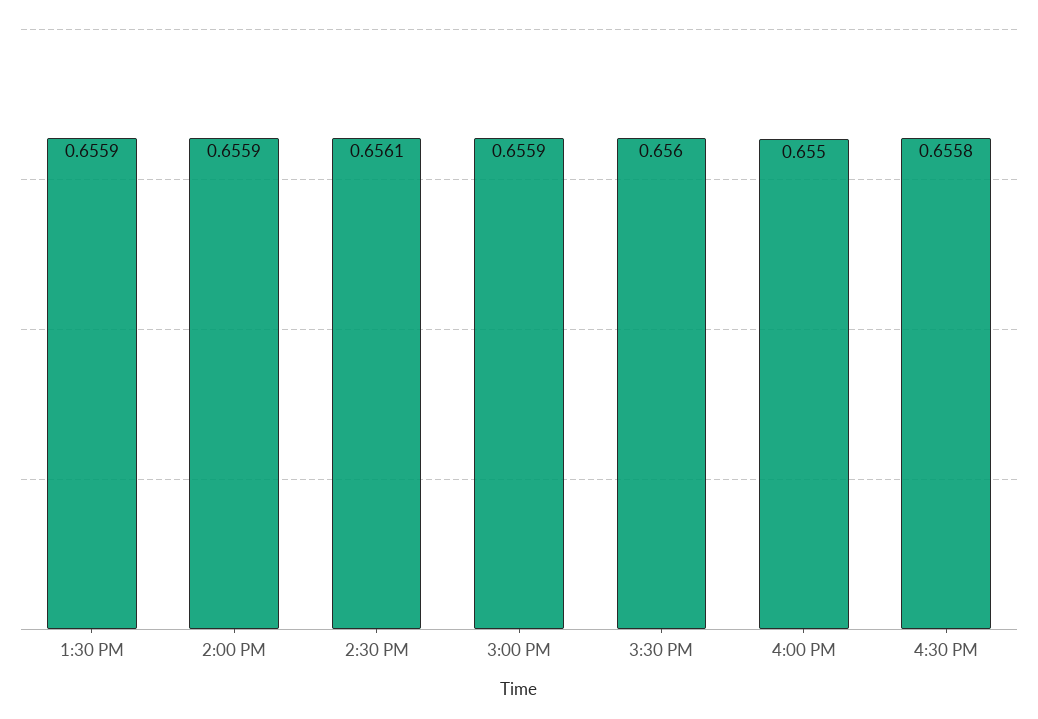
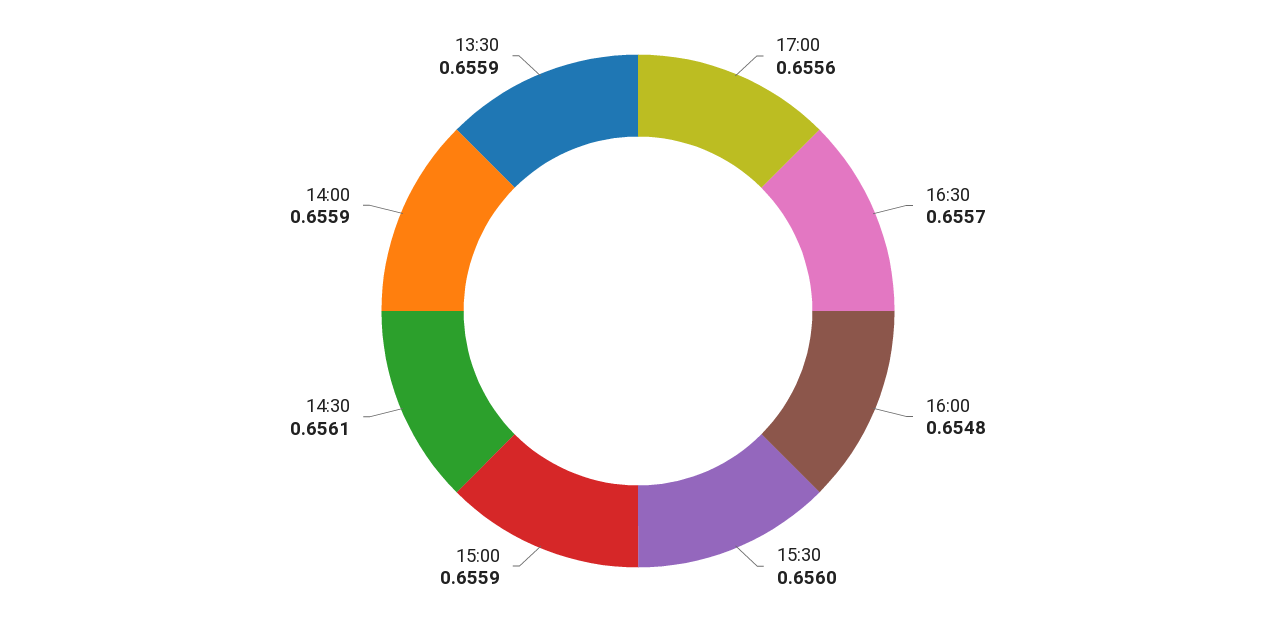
4:00 PM: 0.655 -> 0.6548
4:30 PM: 0.6558 -> 0.6557
17:00: none -> 0.6556

